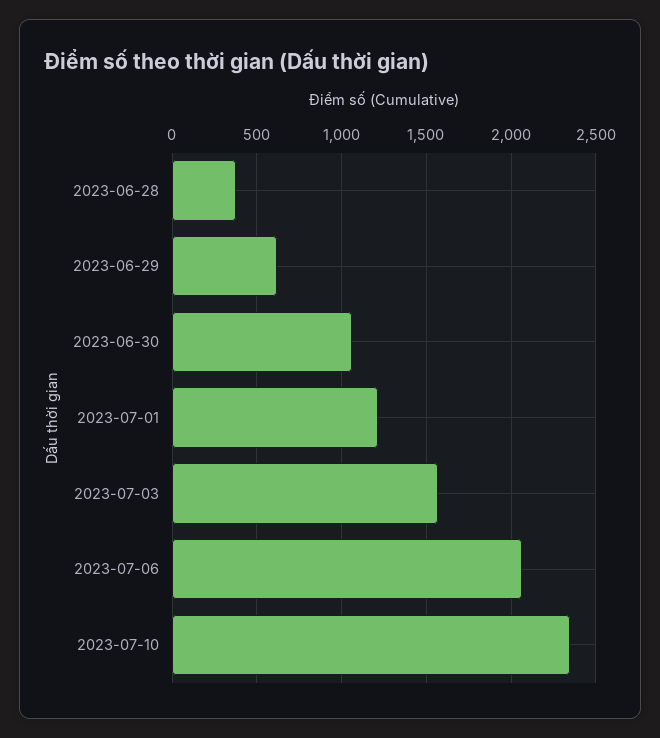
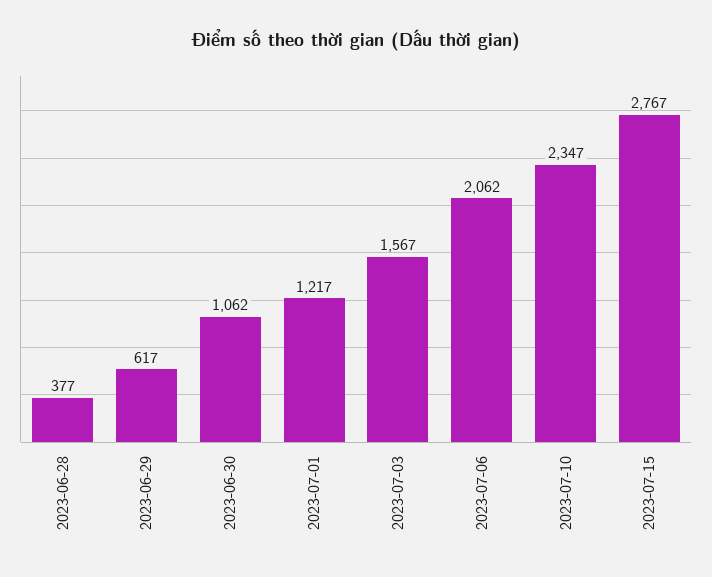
2023-07-15: none -> 2767

